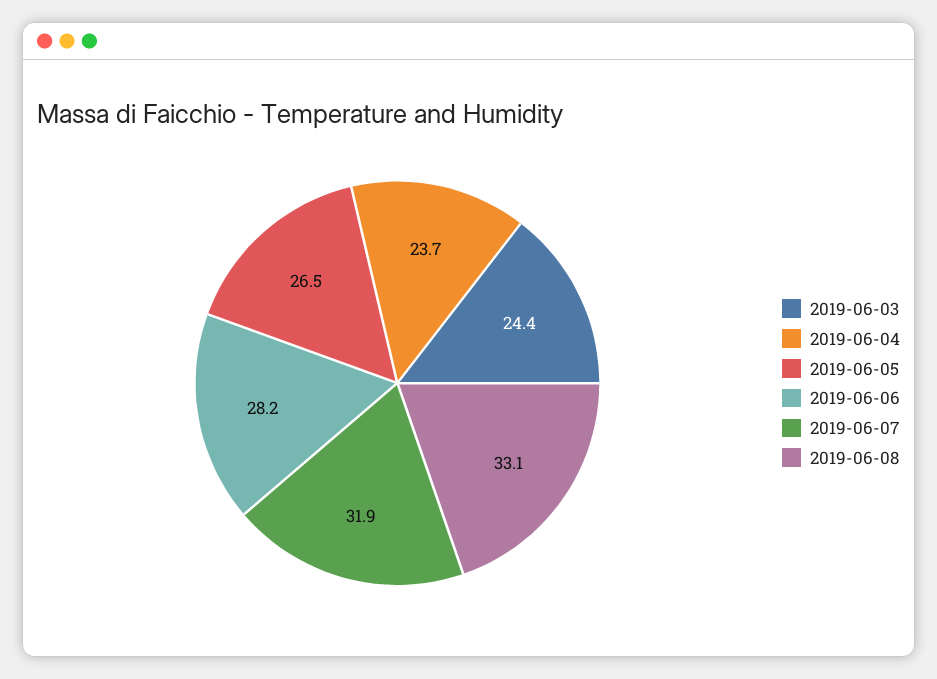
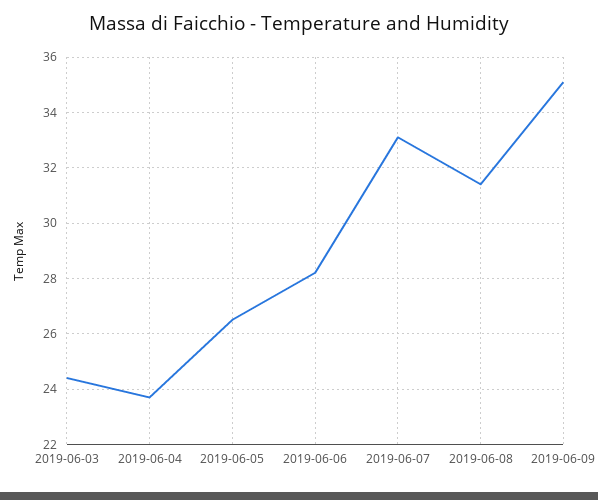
2019-06-07: 31.9 -> 33
2019-06-08: 33.1 -> 31.5
2019-06-09: none -> 35

